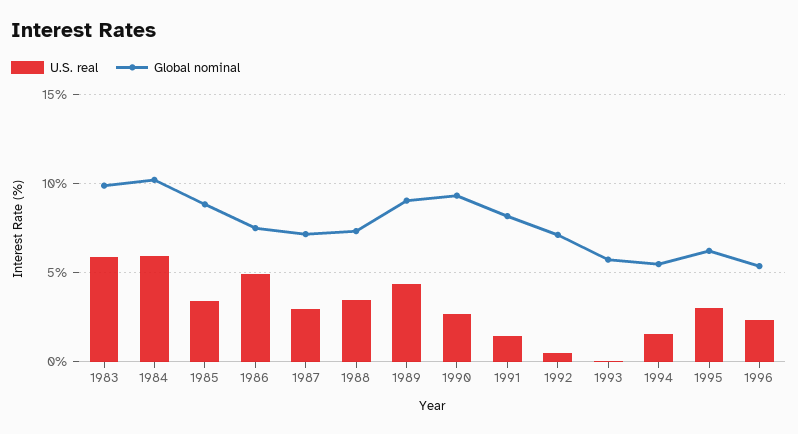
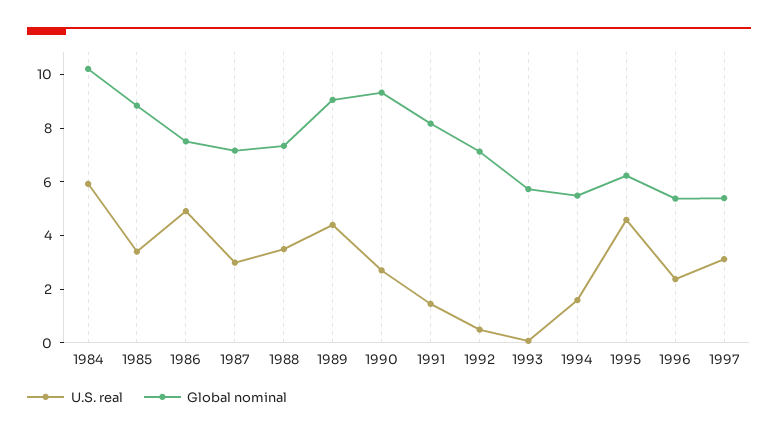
U.S. real, 1983: 6 -> none
Global nominal, 1983: 10 -> none
U.S. real, 1995: 3 -> 4.5
U.S. real, 1997: none -> 3
Global nominal, 1997: none -> 5.5

